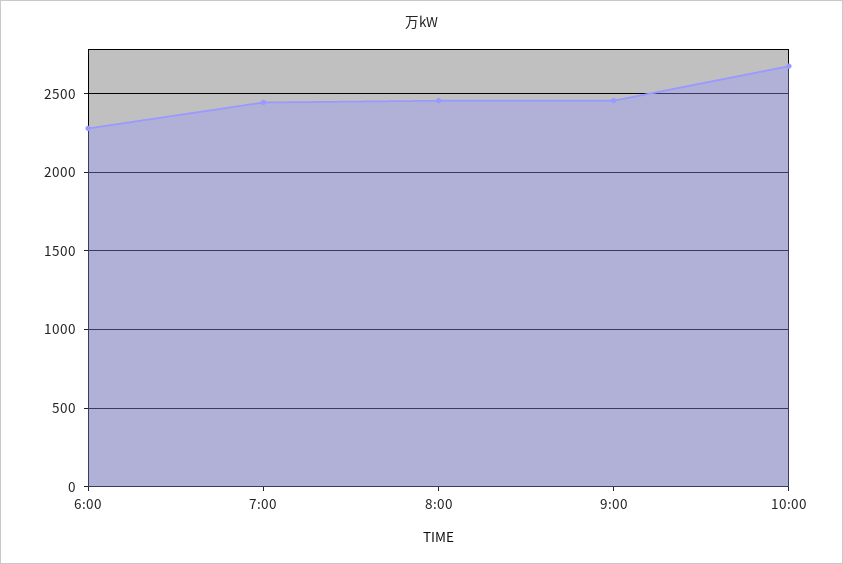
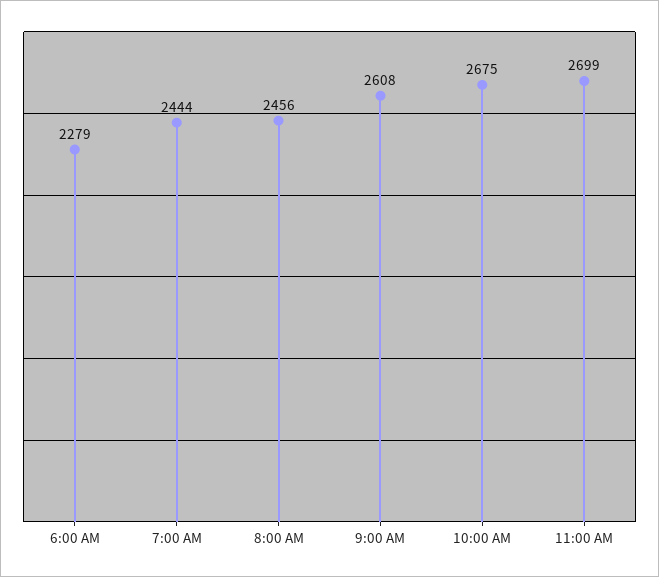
9:00: 2450 -> 2608
11:00 AM: none -> 2699

